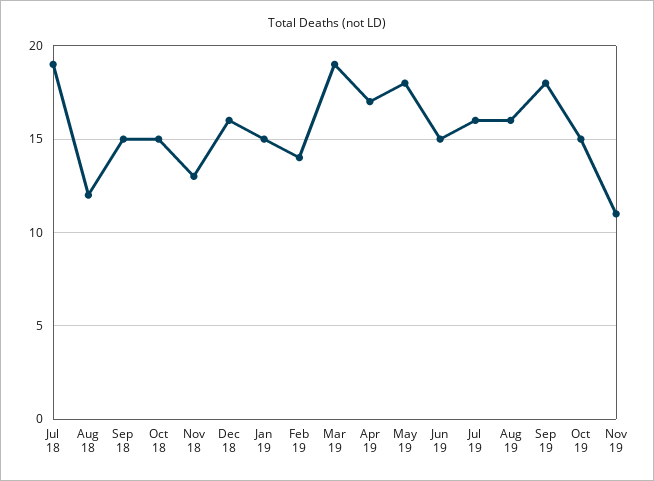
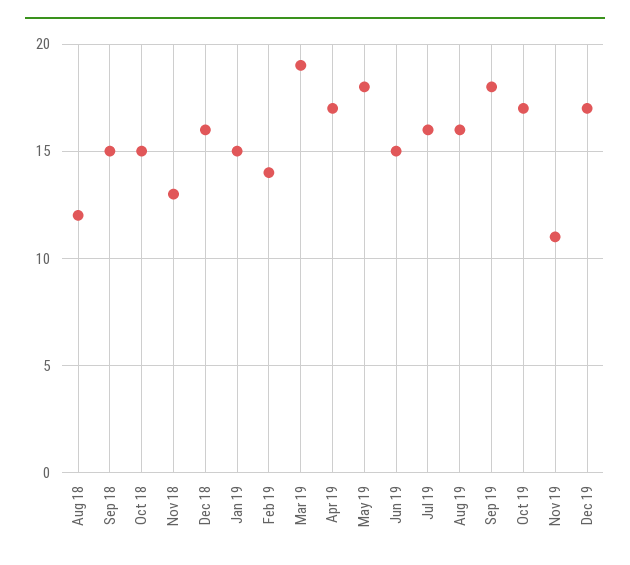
Jul 18: 19 -> none
Oct 19: 15 -> 17
Dec 19: none -> 17

